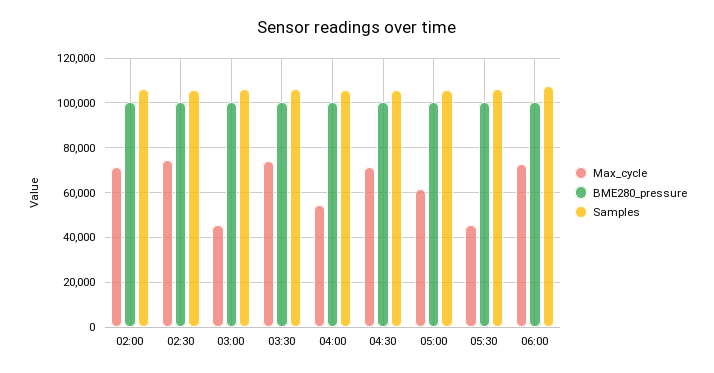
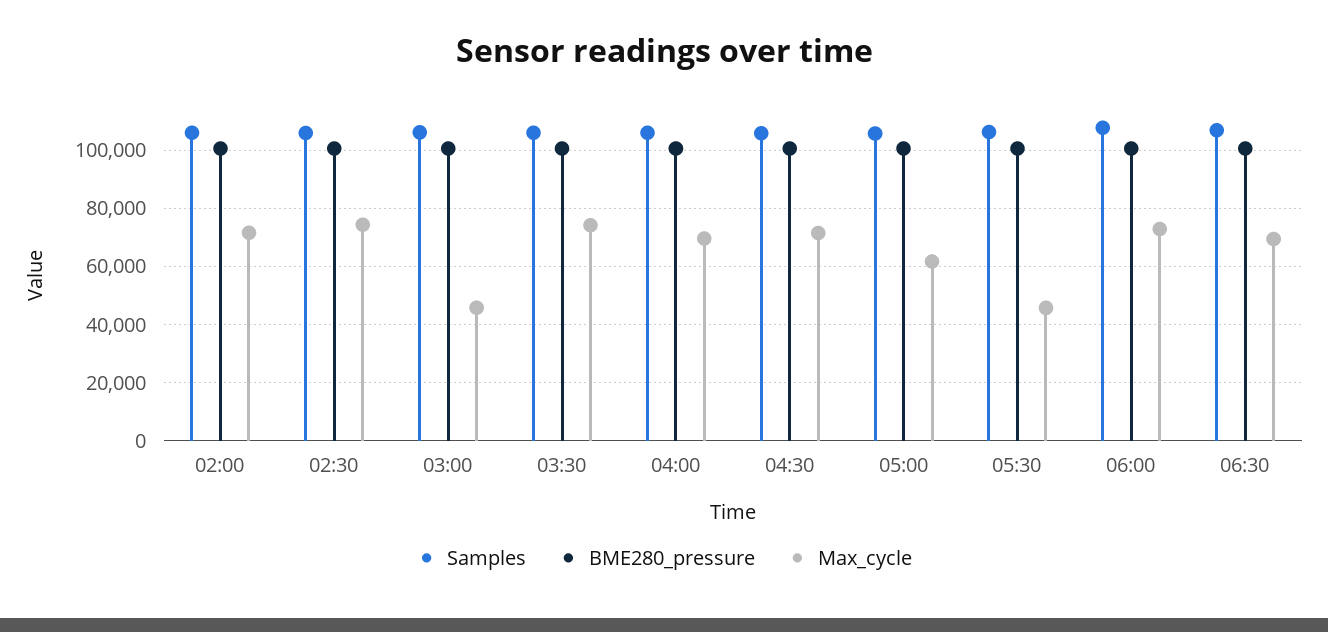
Max_cycle, 04:00: 55000 -> 70000
Samples, 06:30: none -> 107500
BME280_pressure, 06:30: none -> 100000
Max_cycle, 06:30: none -> 70000

